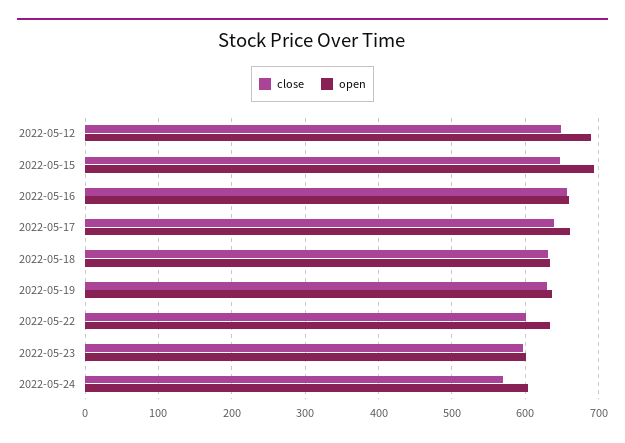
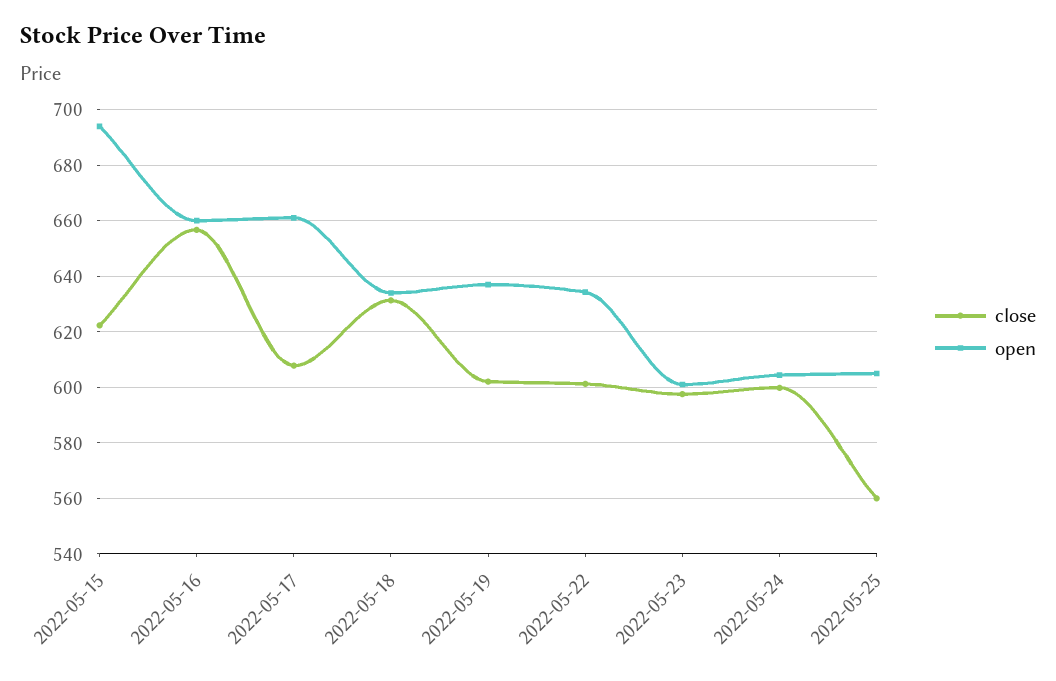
close, 2022-05-12: 650 -> none
open, 2022-05-12: 690 -> none
close, 2022-05-15: 650 -> 622.5
close, 2022-05-17: 640 -> 607.5
close, 2022-05-19: 630 -> 602.5
close, 2022-05-24: 570 -> 600
close, 2022-05-25: none -> 560
open, 2022-05-25: none -> 605

